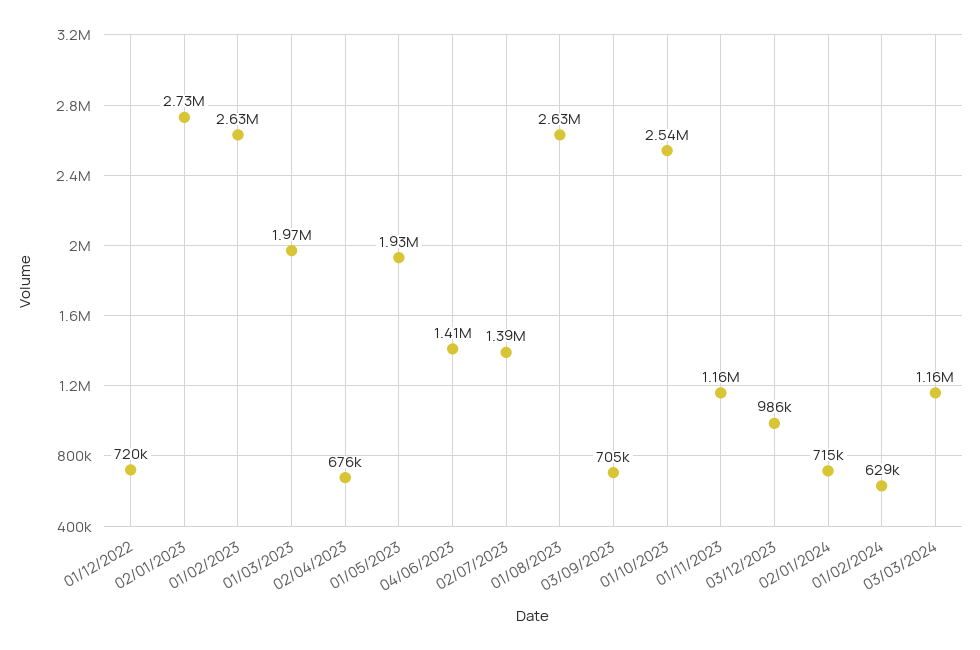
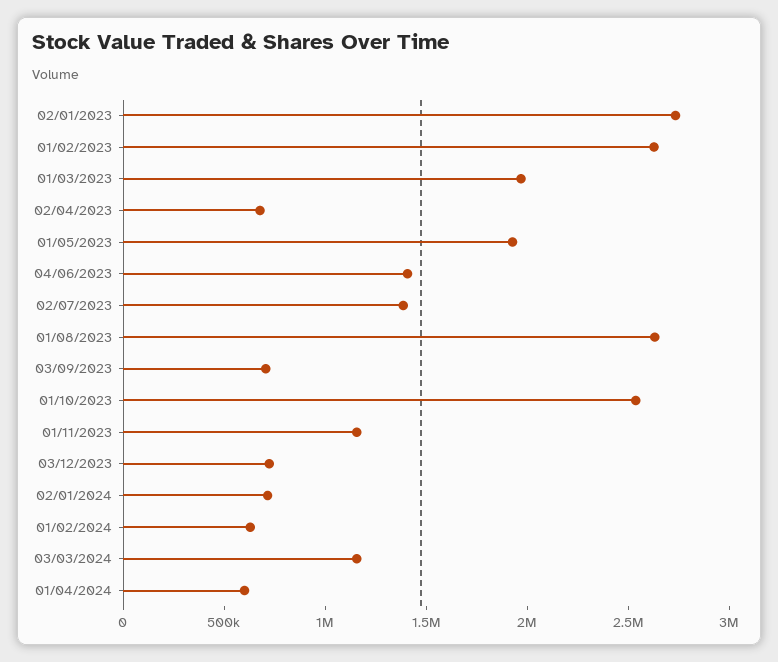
01/12/2022: 720000 -> none
03/12/2023: 986000 -> 700000
01/04/2024: none -> 600000

